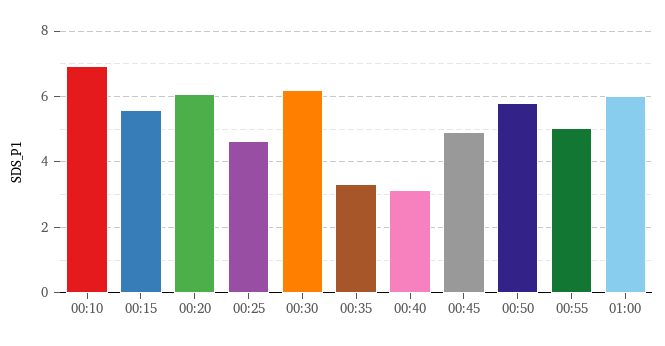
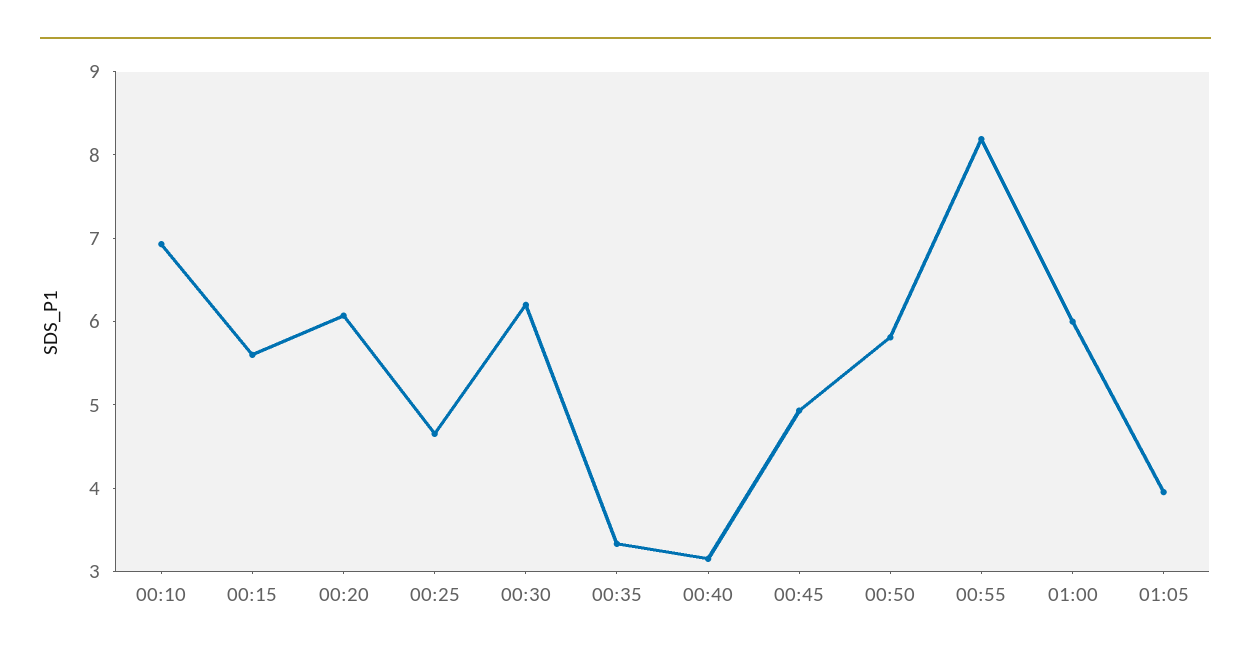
00:55: 5 -> 8.2
01:05: none -> 4

